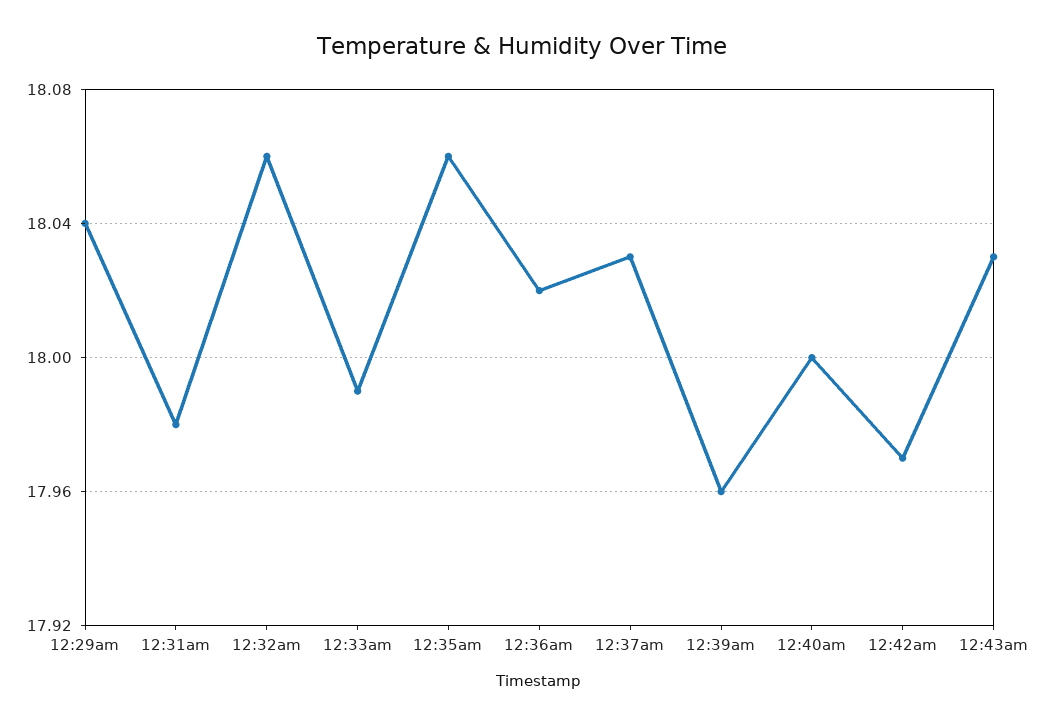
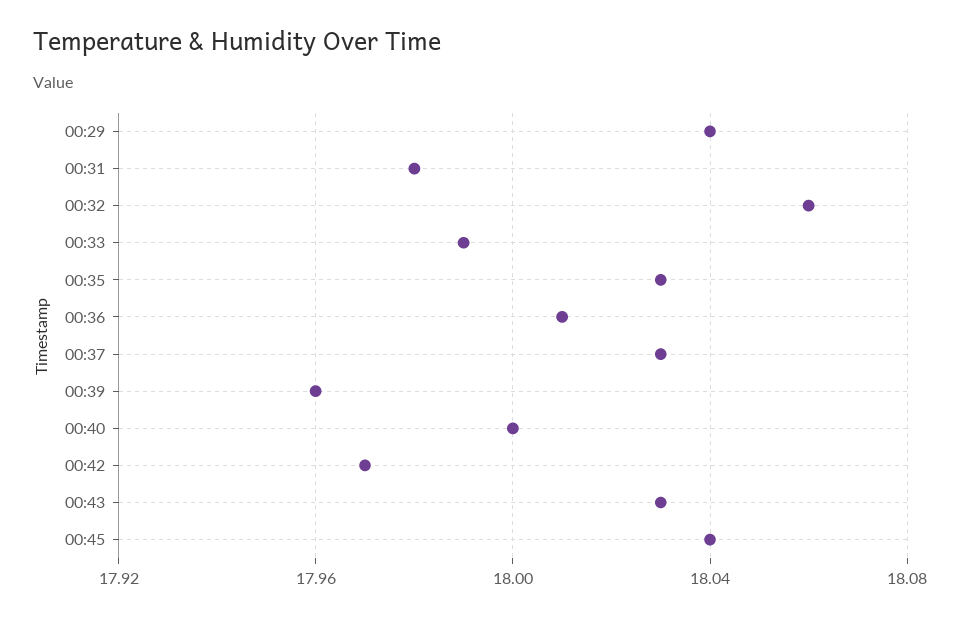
12:35am: 18.06 -> 18.03
12:36am: 18.02 -> 18.01
00:45: none -> 18.04

